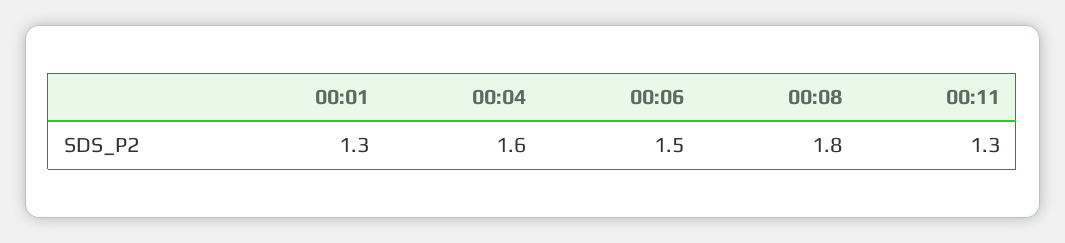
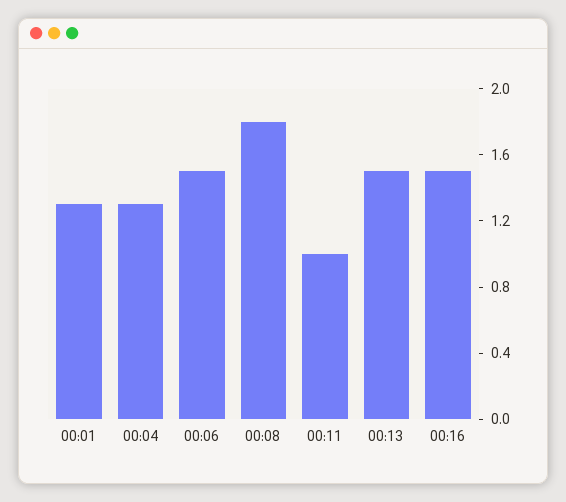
00:04: 1.6 -> 1.3
00:11: 1.3 -> 1
00:13: none -> 1.5
00:16: none -> 1.5

